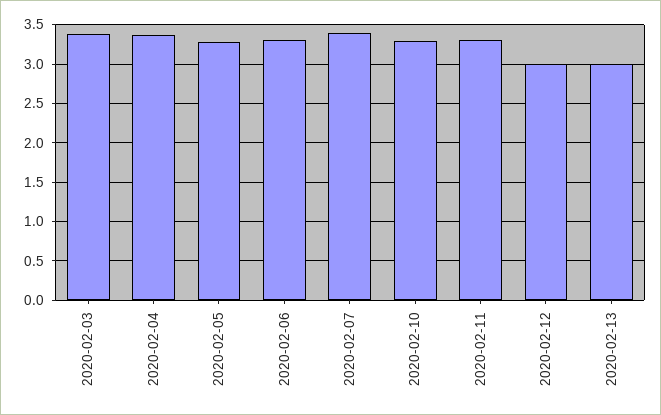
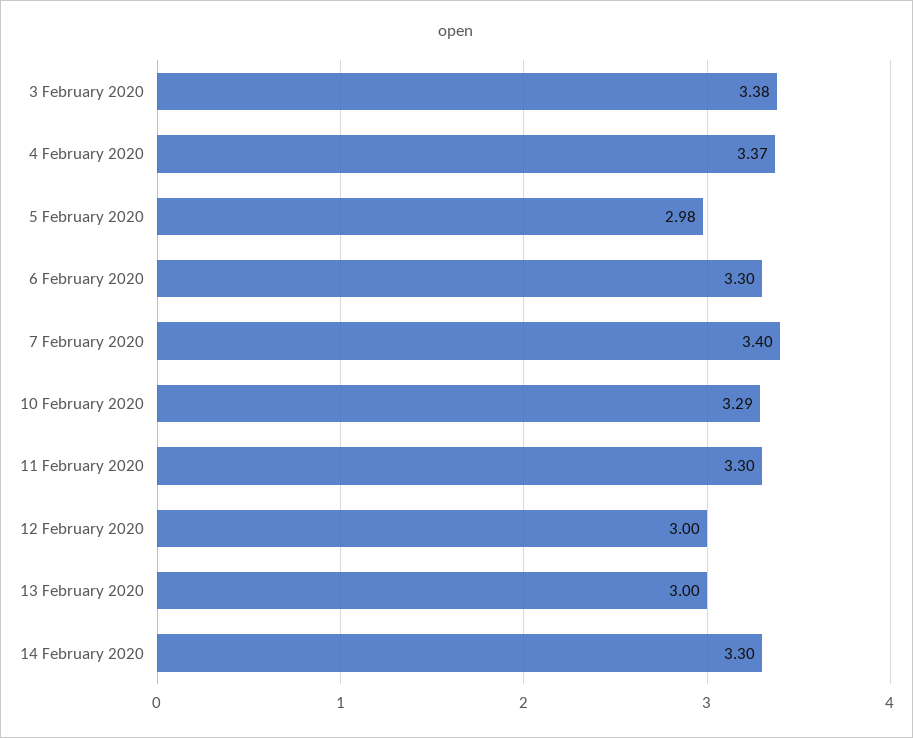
2020-02-05: 3.3 -> 2.98
14 February 2020: none -> 3.3

